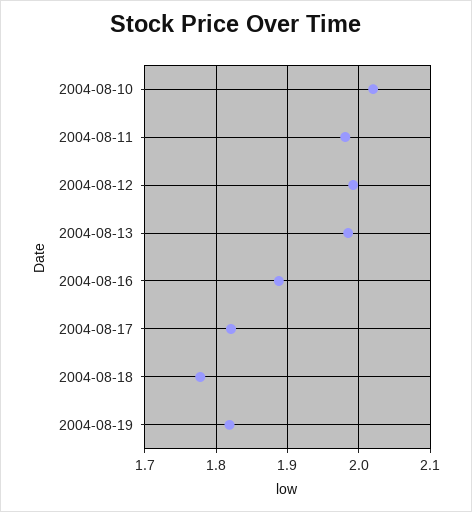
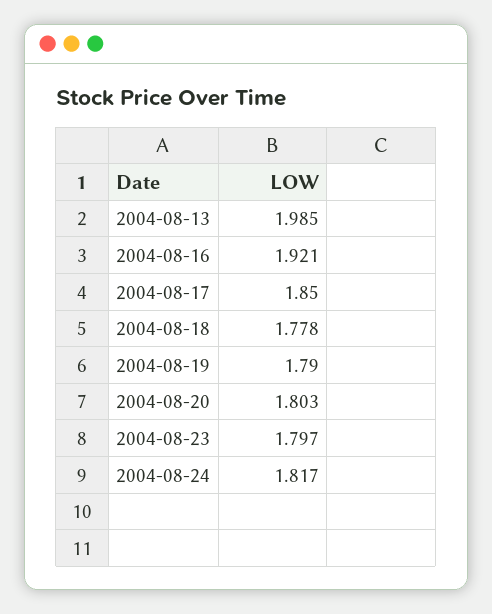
2004-08-10: 2.02 -> none
2004-08-11: 1.98 -> none
2004-08-12: 1.99 -> none
2004-08-16: 1.89 -> 1.921
2004-08-17: 1.82 -> 1.85
2004-08-19: 1.82 -> 1.79
2004-08-20: none -> 1.803
2004-08-23: none -> 1.797
2004-08-24: none -> 1.817

